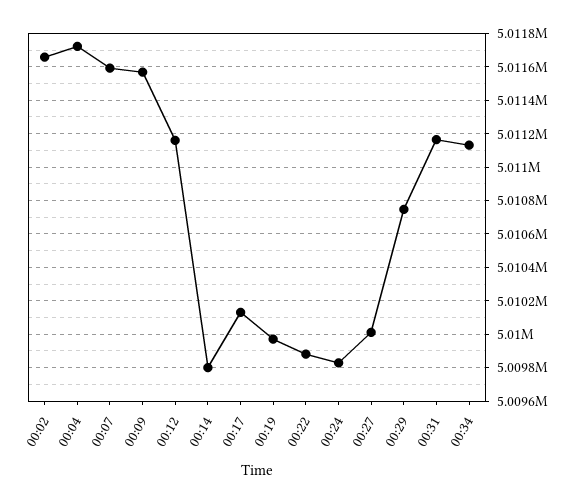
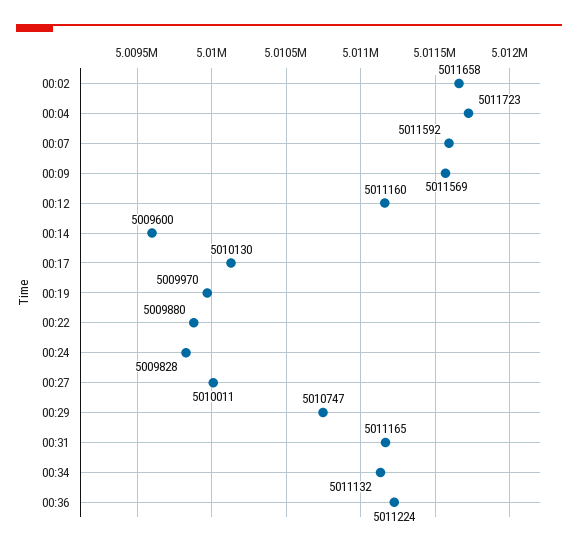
00:14: 5009800 -> 5009600
00:36: none -> 5011224

